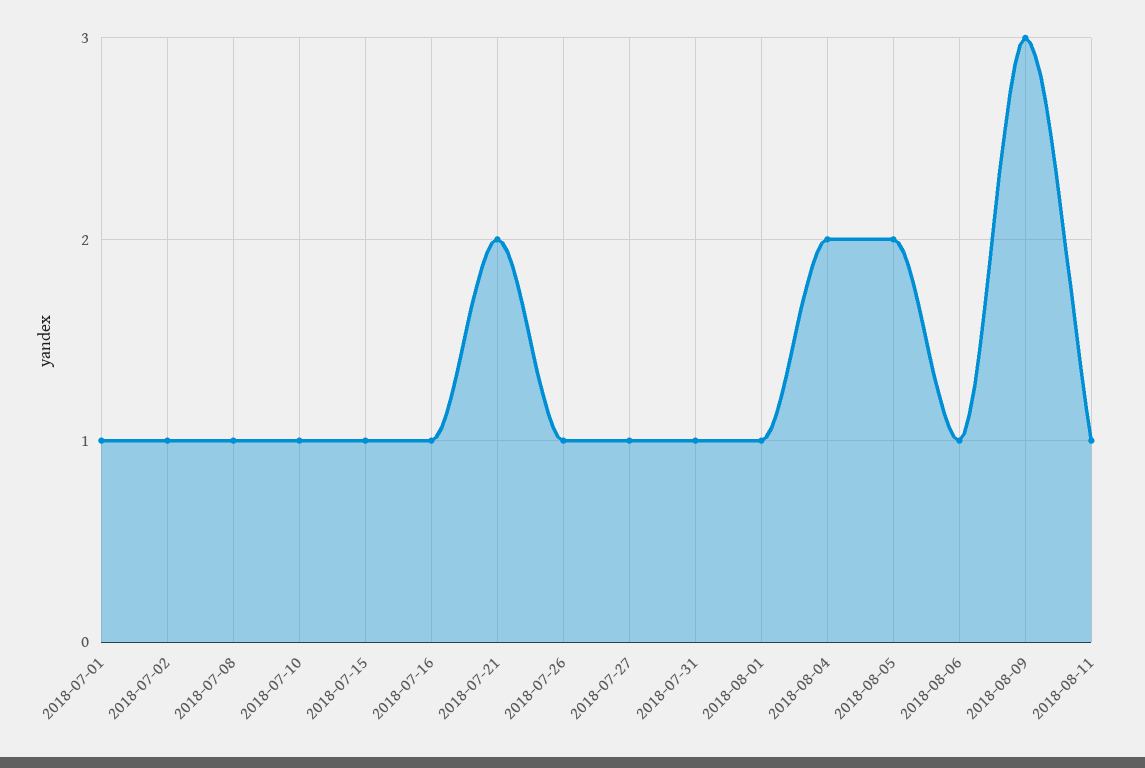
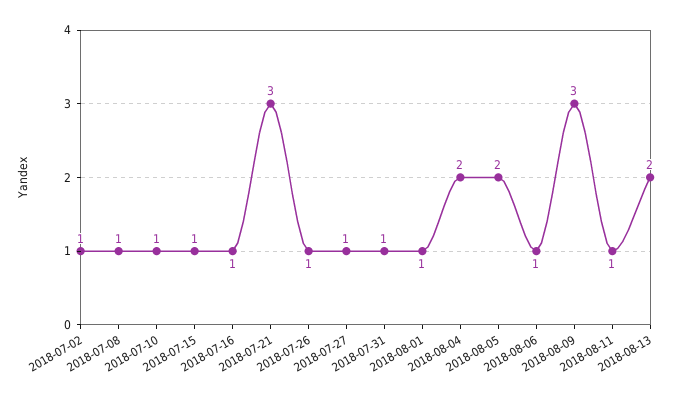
2018-07-01: 1 -> none
2018-07-21: 2 -> 3
2018-08-13: none -> 2

